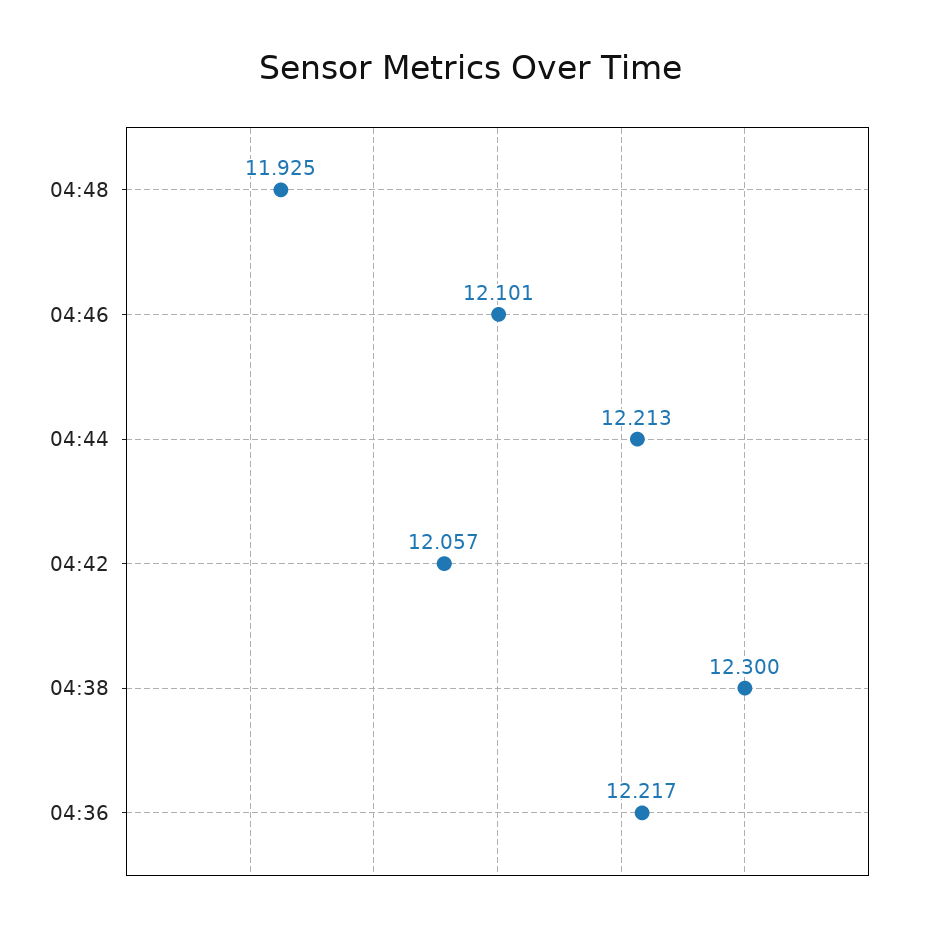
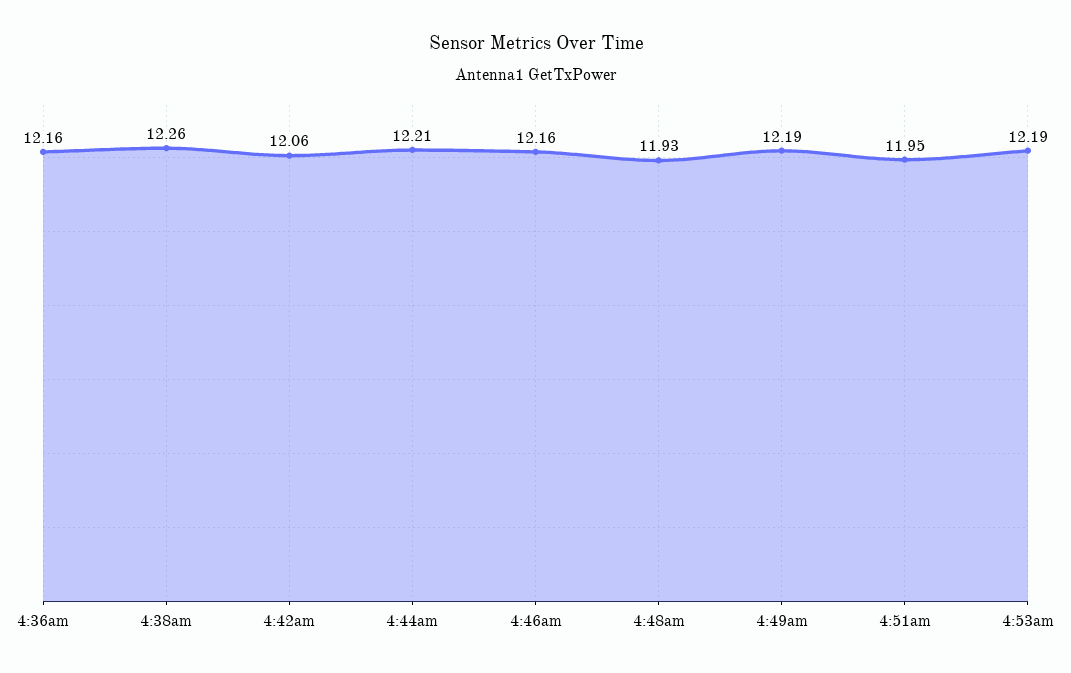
04:46: 12.101 -> 12.16
04:38: 12.3 -> 12.26
04:36: 12.217 -> 12.16
4:49am: none -> 12.19
4:51am: none -> 11.95
4:53am: none -> 12.19

